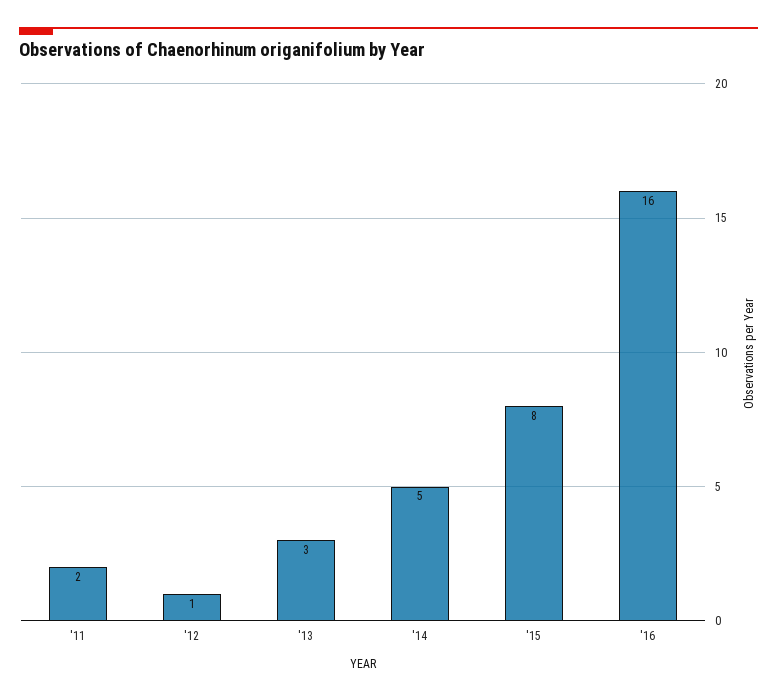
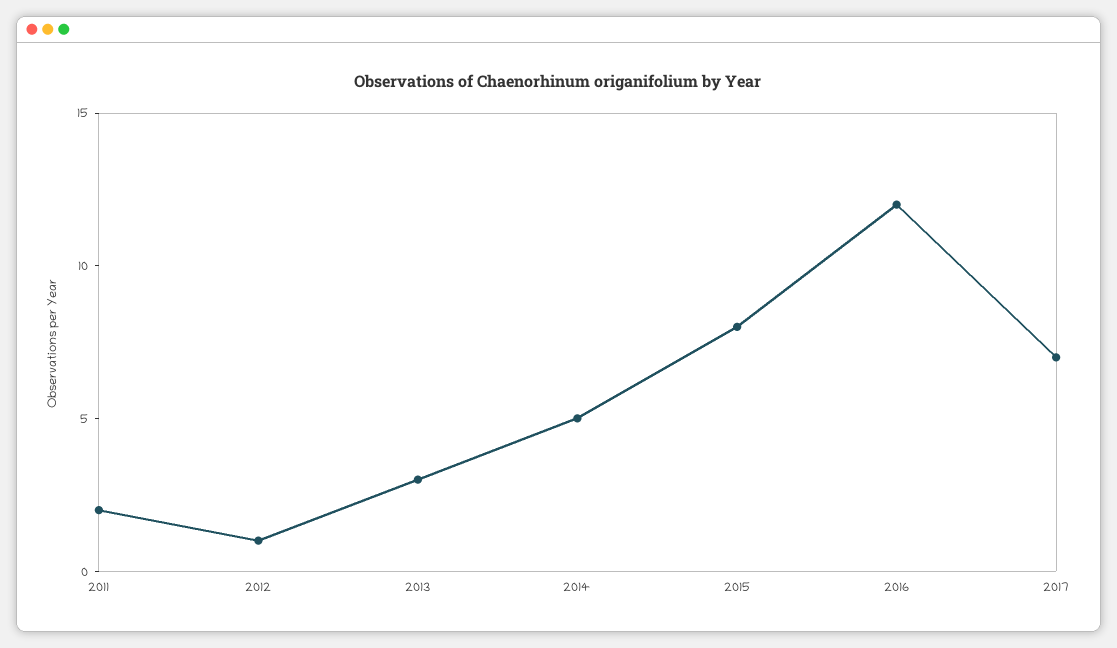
'16: 16 -> 12
2017: none -> 7

